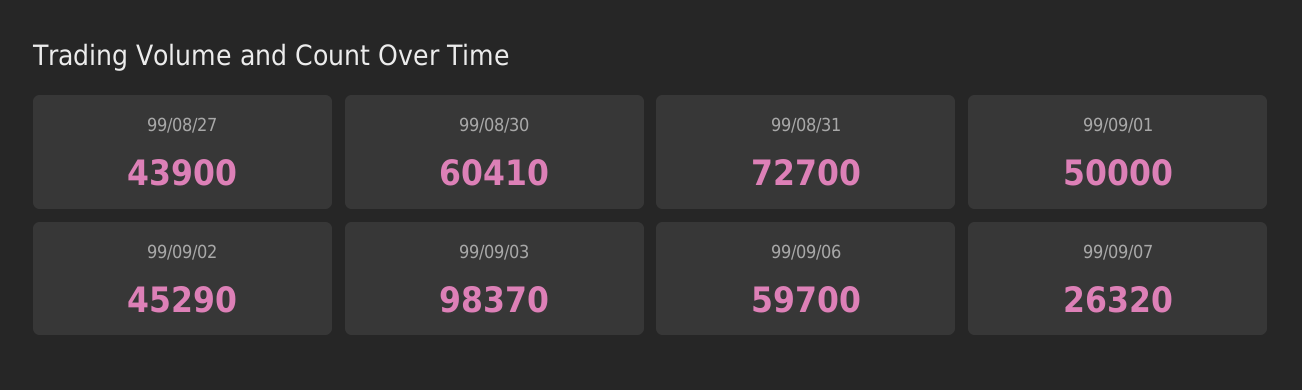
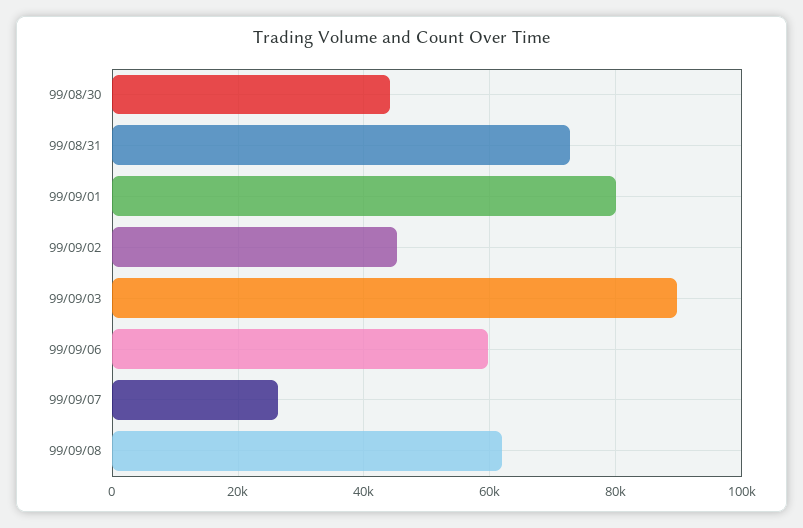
99/08/27: 43900 -> none
99/08/30: 60410 -> 44000
99/09/01: 50000 -> 80000
99/09/03: 98370 -> 90000
99/09/08: none -> 62000

